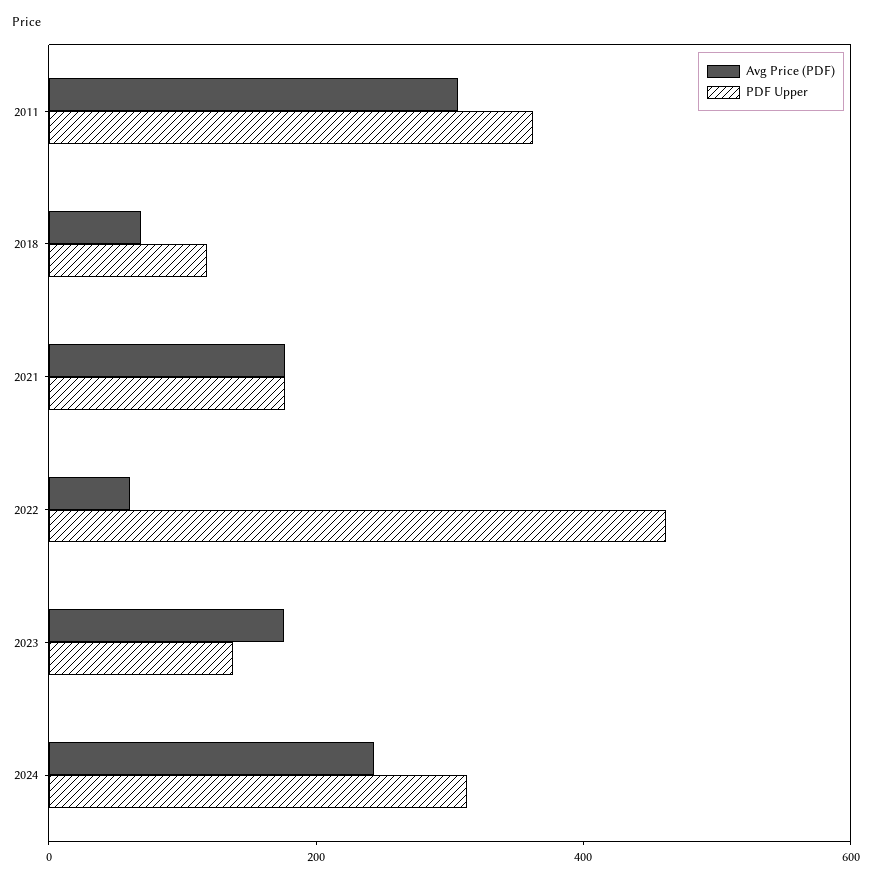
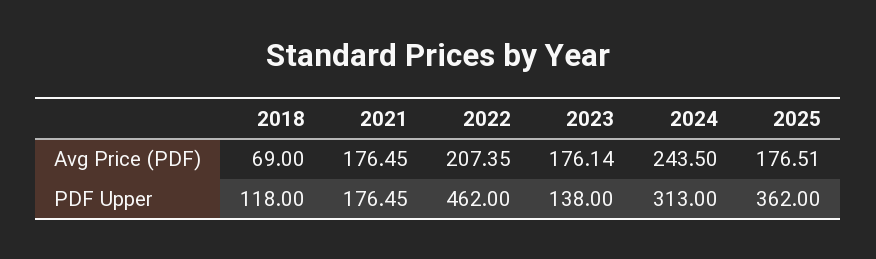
Avg Price (PDF), 2011: 300 -> none
PDF Upper, 2011: 350 -> none
Avg Price (PDF), 2022: 50 -> 207.35
Avg Price (PDF), 2025: none -> 176.51
PDF Upper, 2025: none -> 362

